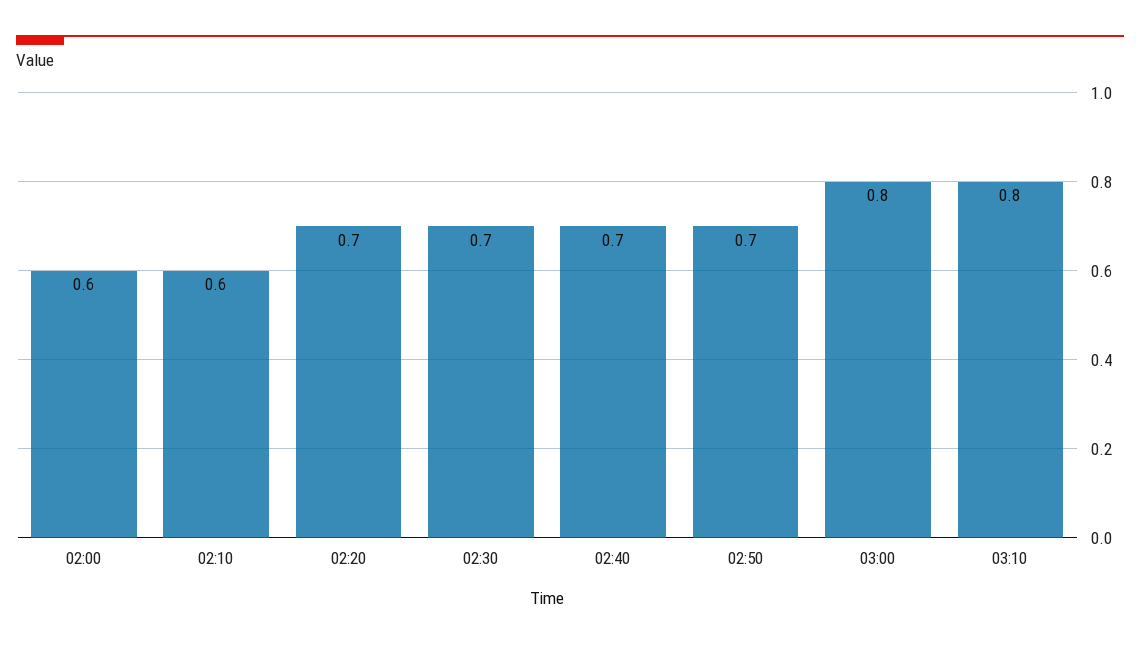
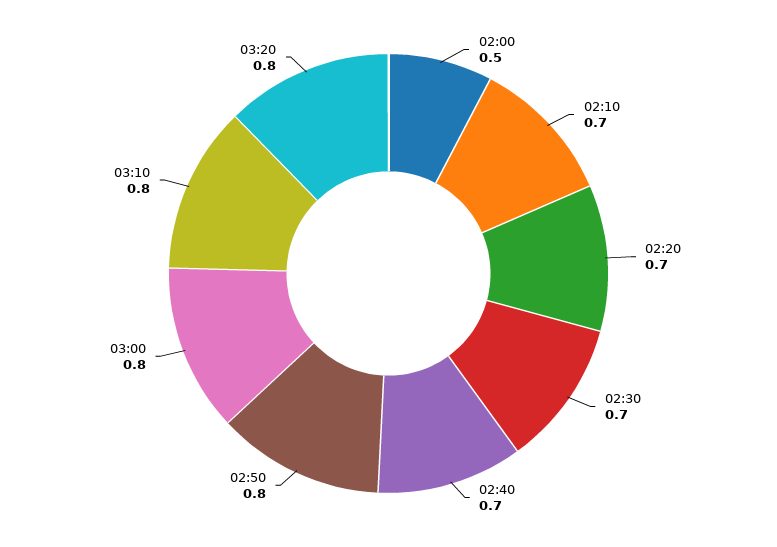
02:00: 0.6 -> 0.5
02:10: 0.6 -> 0.7
02:50: 0.7 -> 0.8
03:20: none -> 0.8

